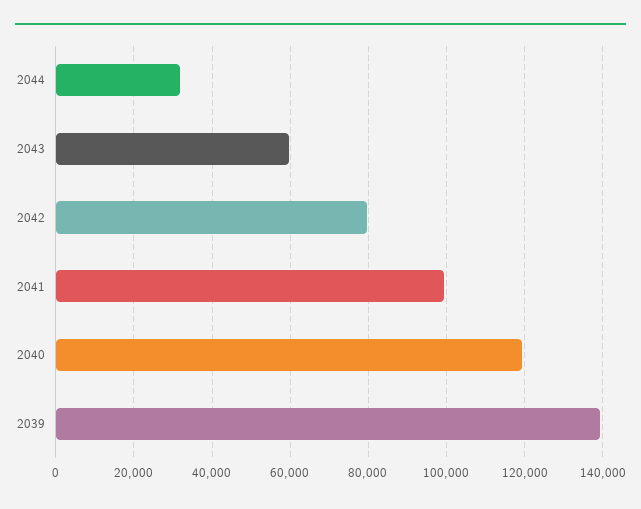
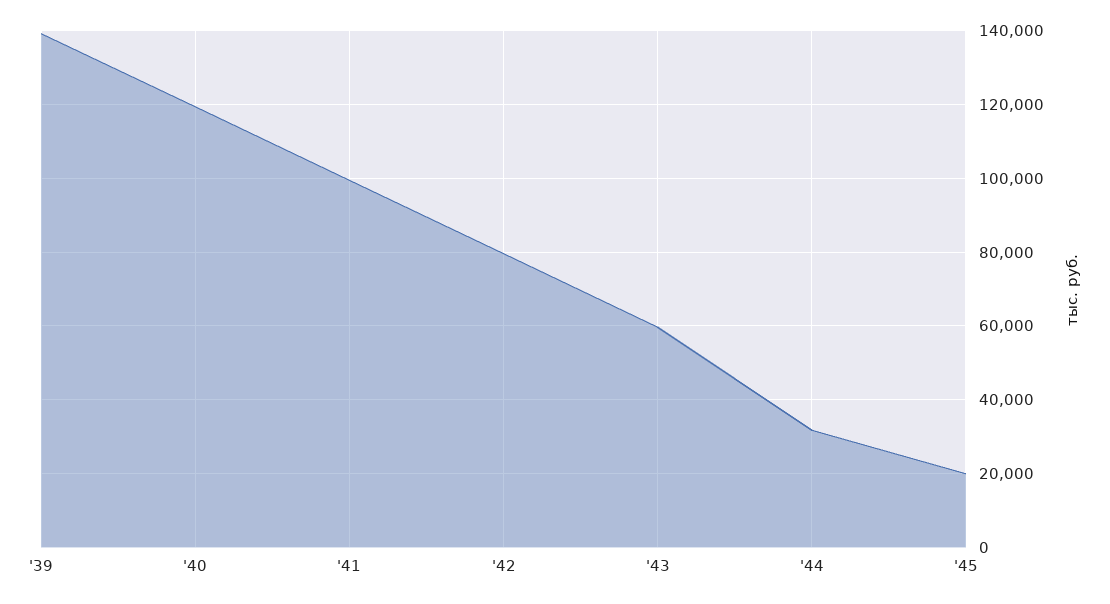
'45: none -> 20000

